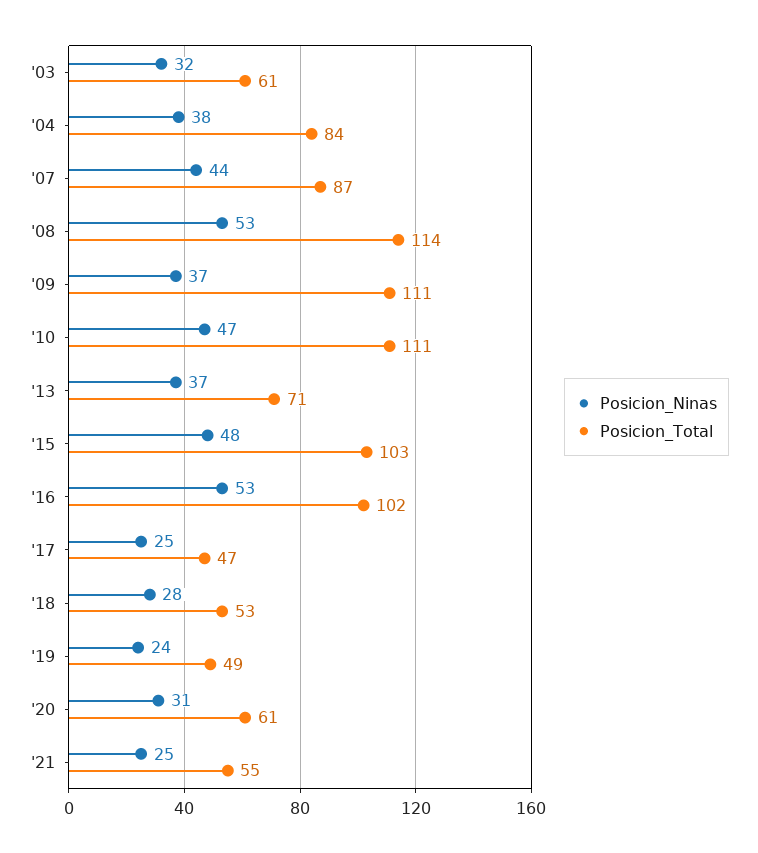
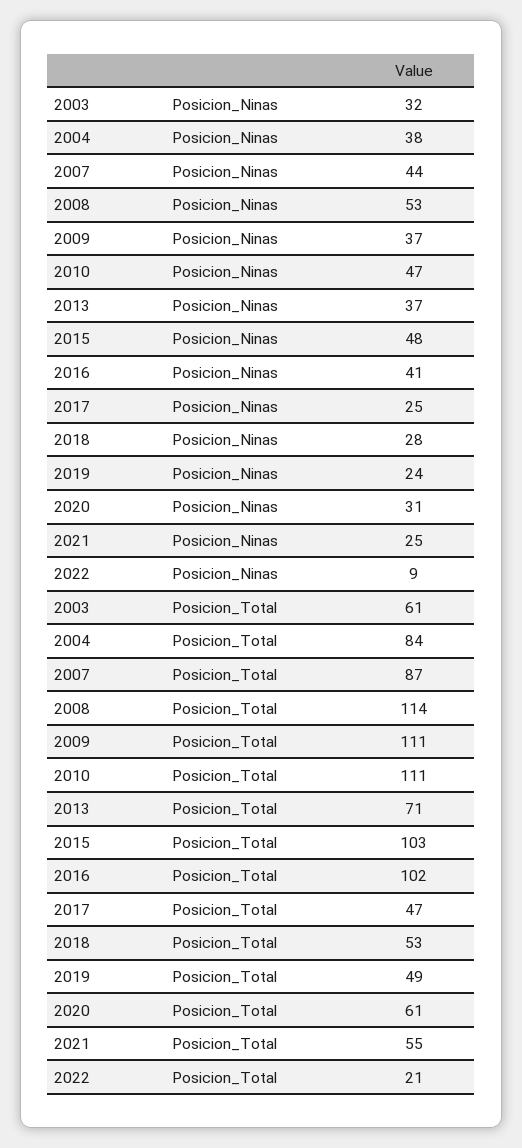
Posicion_Ninas, '16: 53 -> 41
Posicion_Ninas, 2022: none -> 9
Posicion_Total, 2022: none -> 21

